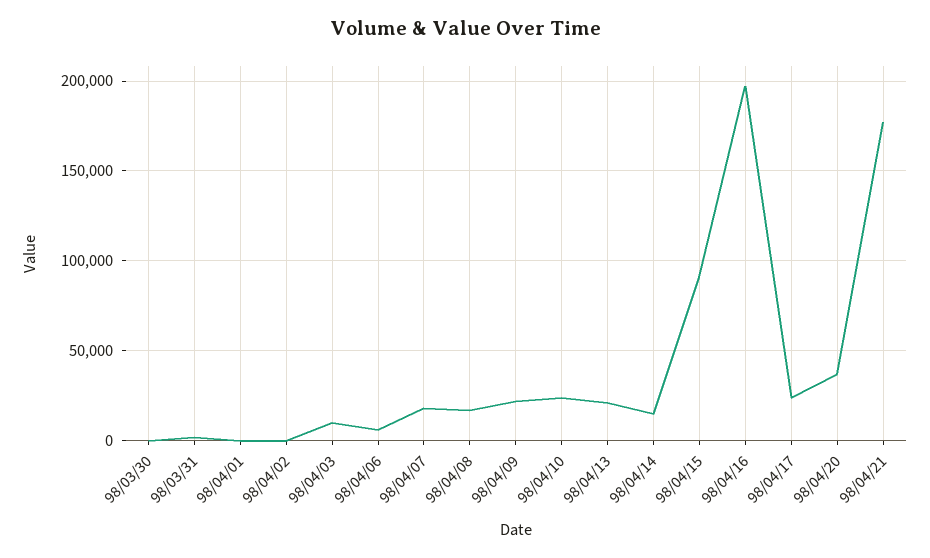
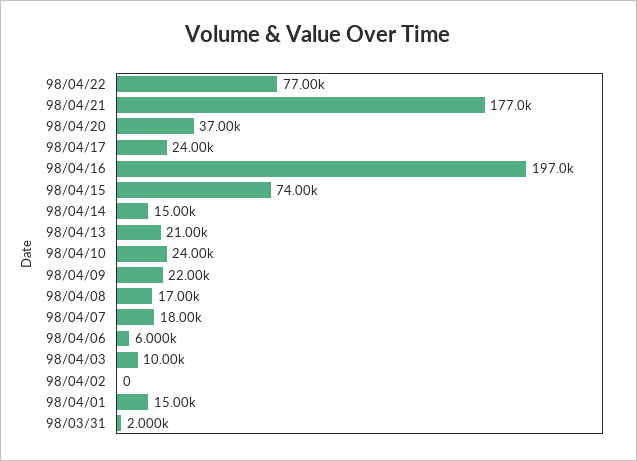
98/03/30: 0 -> none
98/04/01: 0 -> 15000
98/04/15: 90000 -> 74000
98/04/22: none -> 77000

